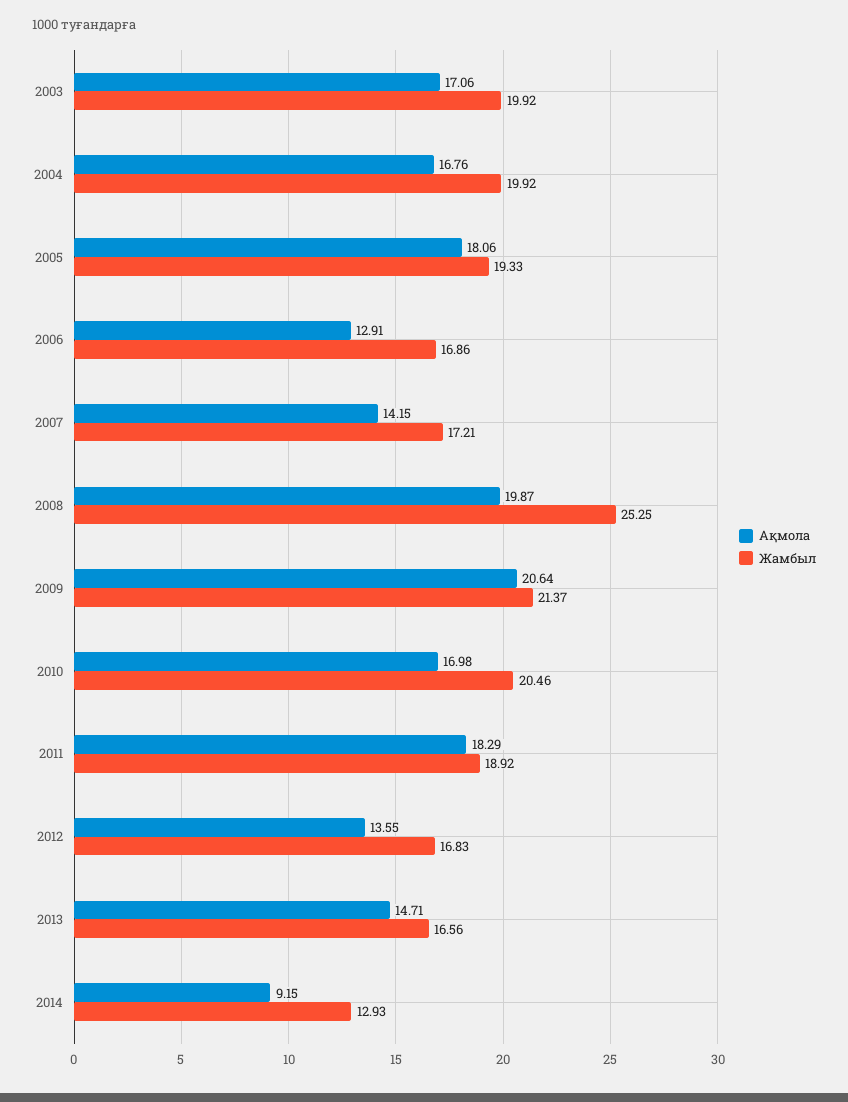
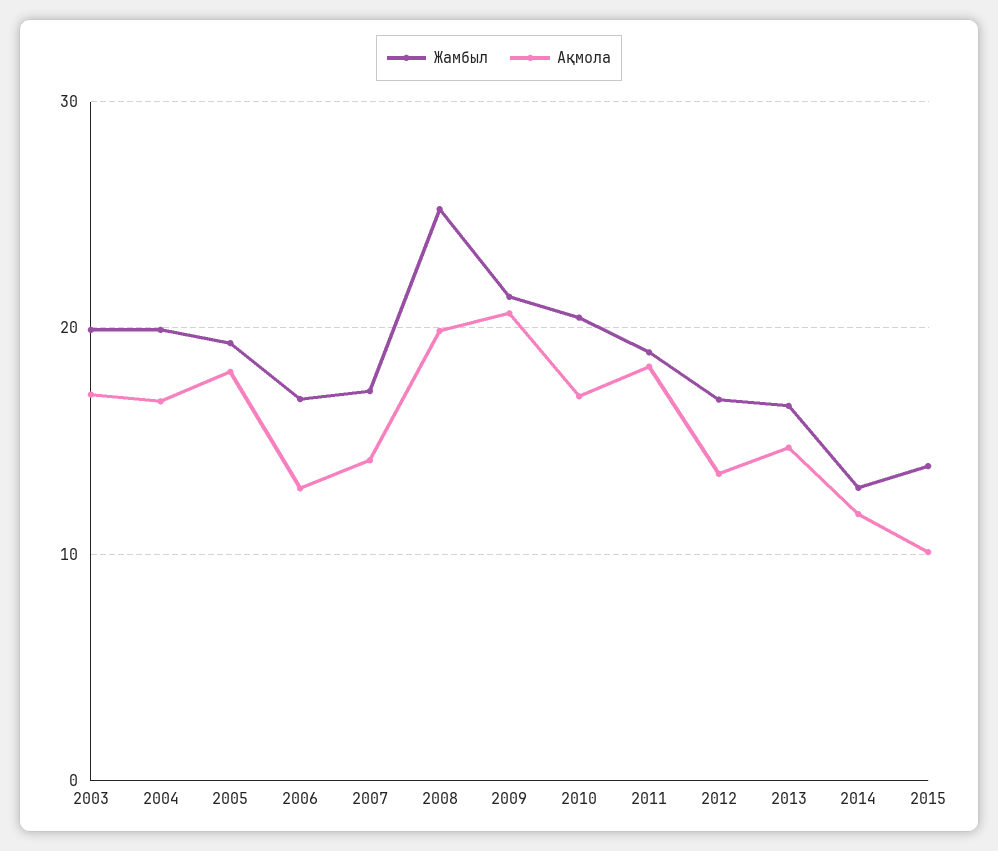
Ақмола, 2014: 9.15 -> 12
Жамбыл, 2015: none -> 14
Ақмола, 2015: none -> 10

